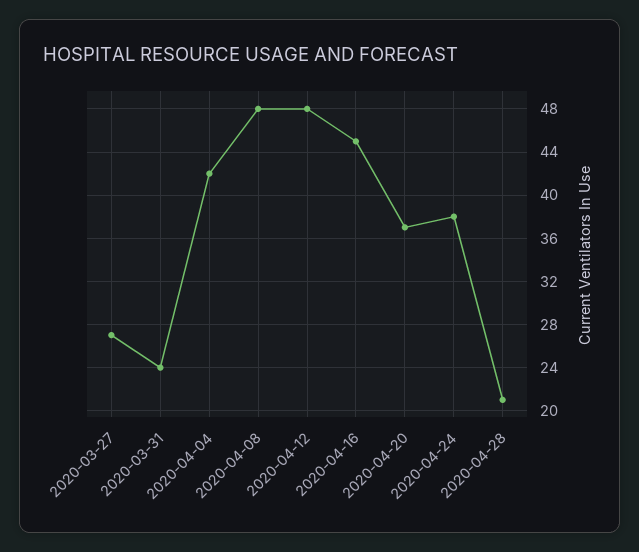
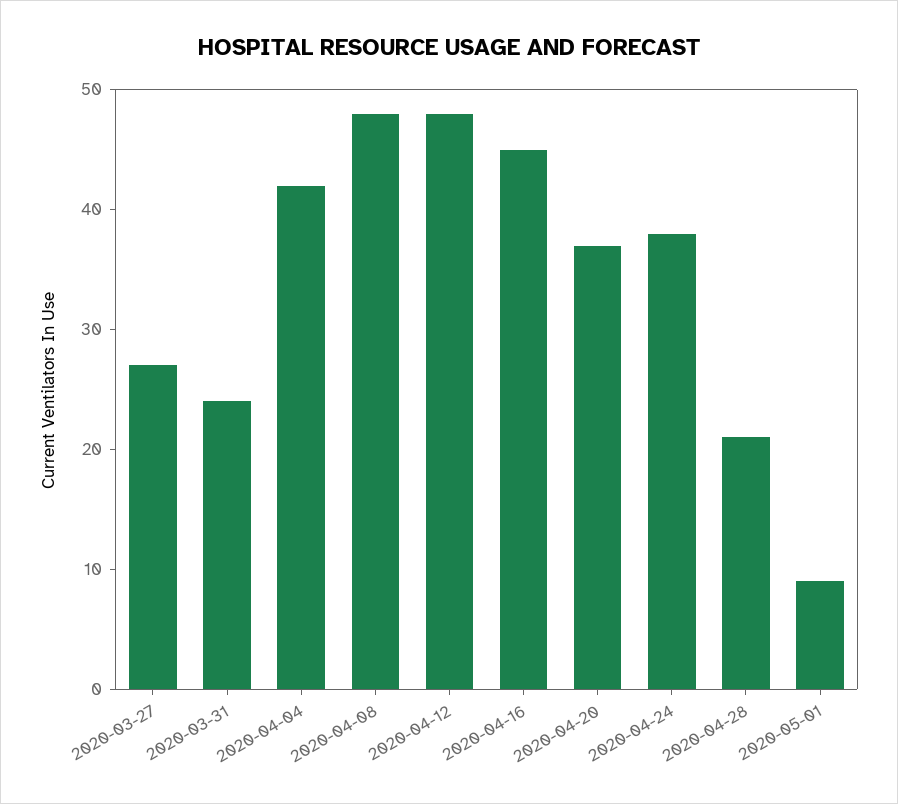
2020-05-01: none -> 9

